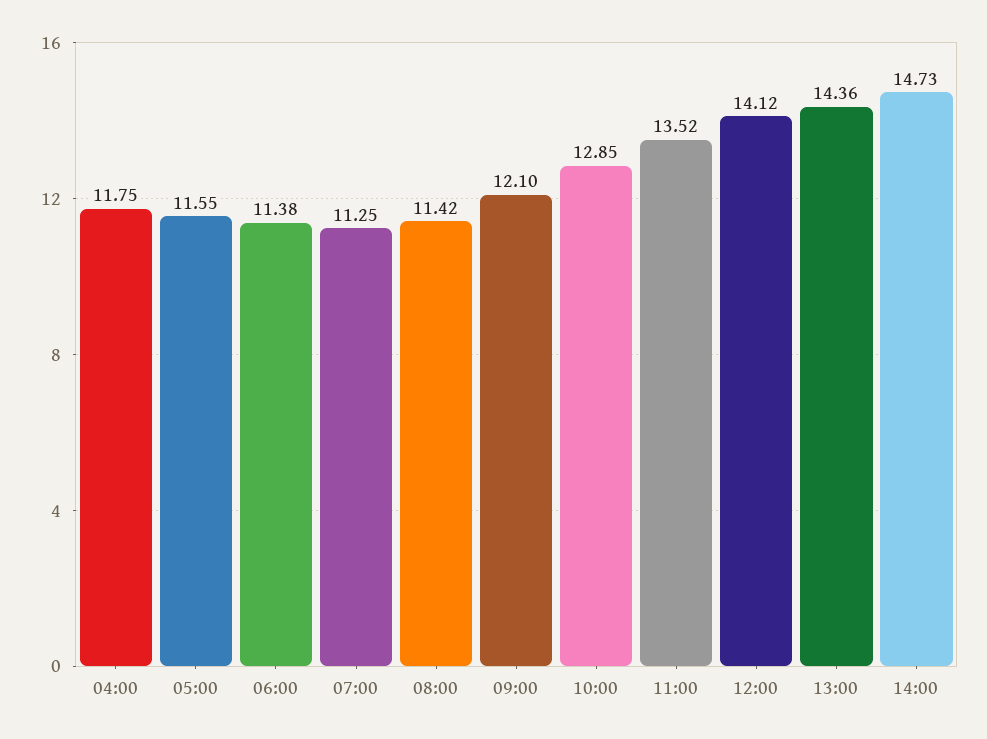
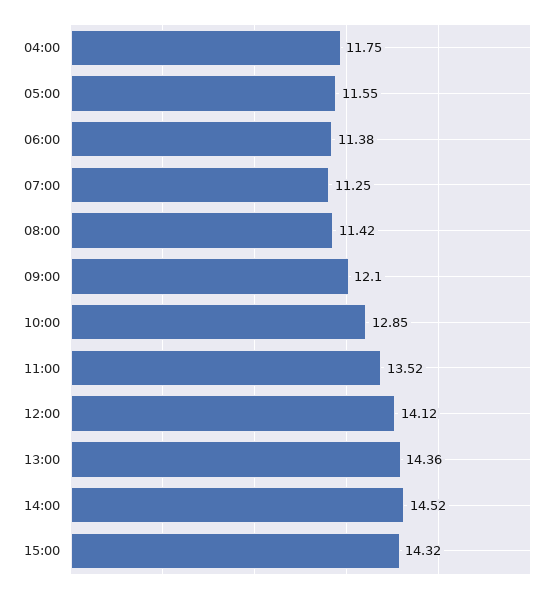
14:00: 14.73 -> 14.52
15:00: none -> 14.32

